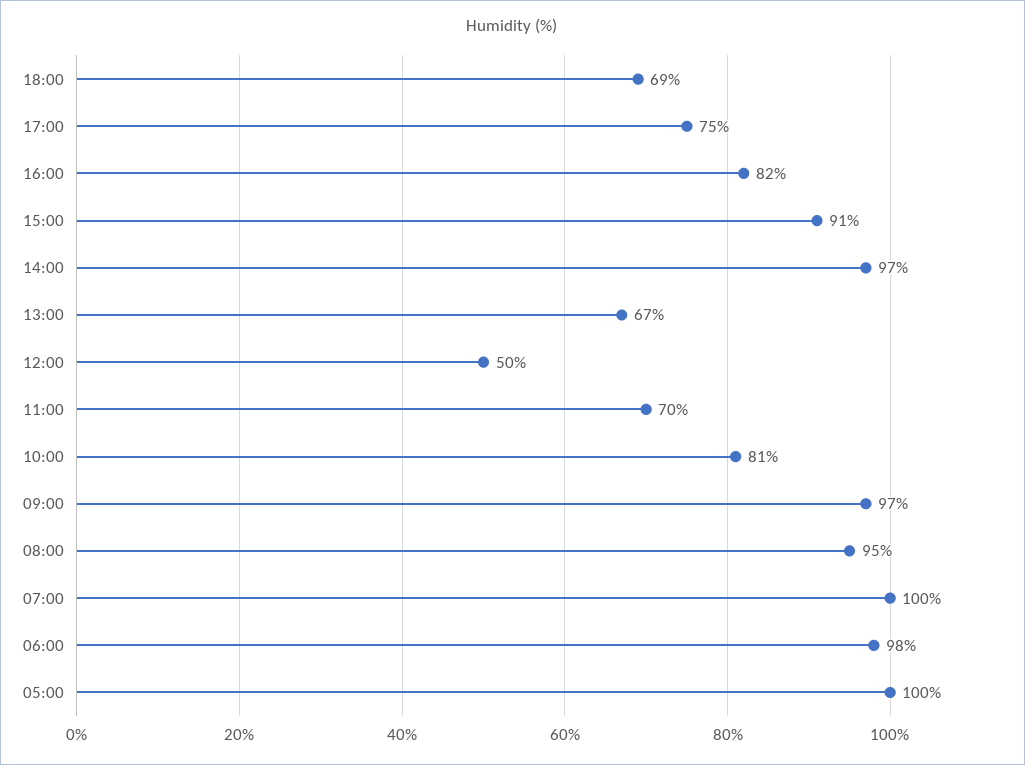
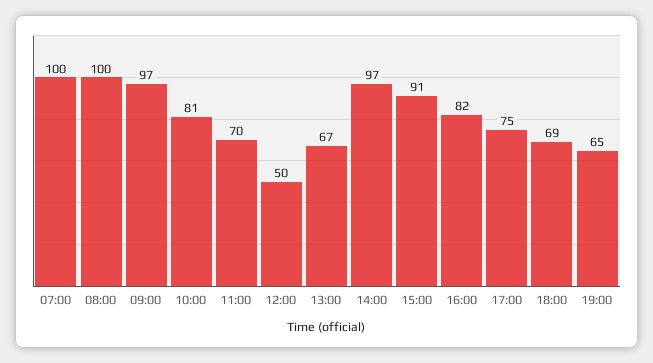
08:00: 95 -> 100
06:00: 98 -> none
05:00: 100 -> none
19:00: none -> 65

